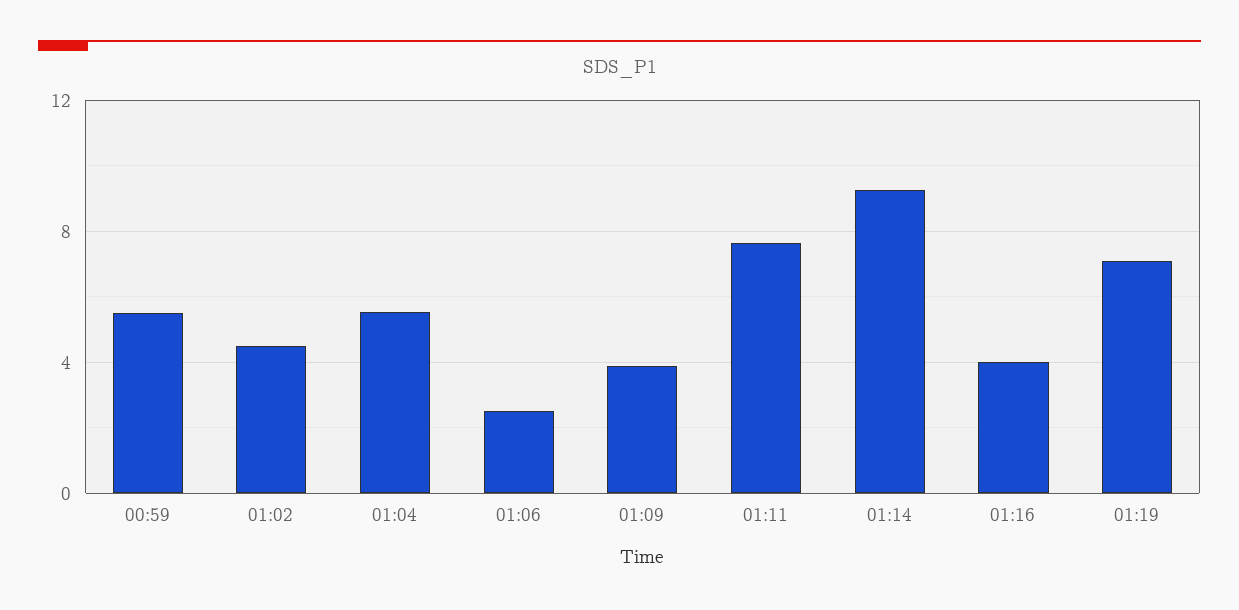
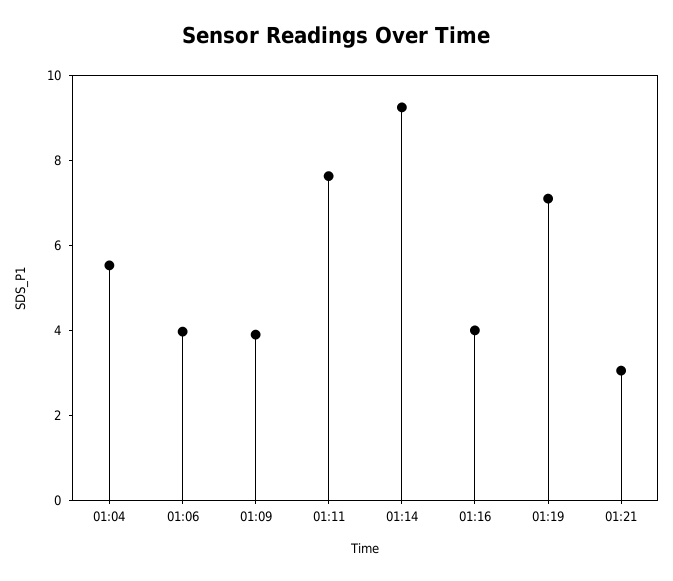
00:59: 5.5 -> none
01:02: 4.5 -> none
01:06: 2.5 -> 4
01:21: none -> 3

